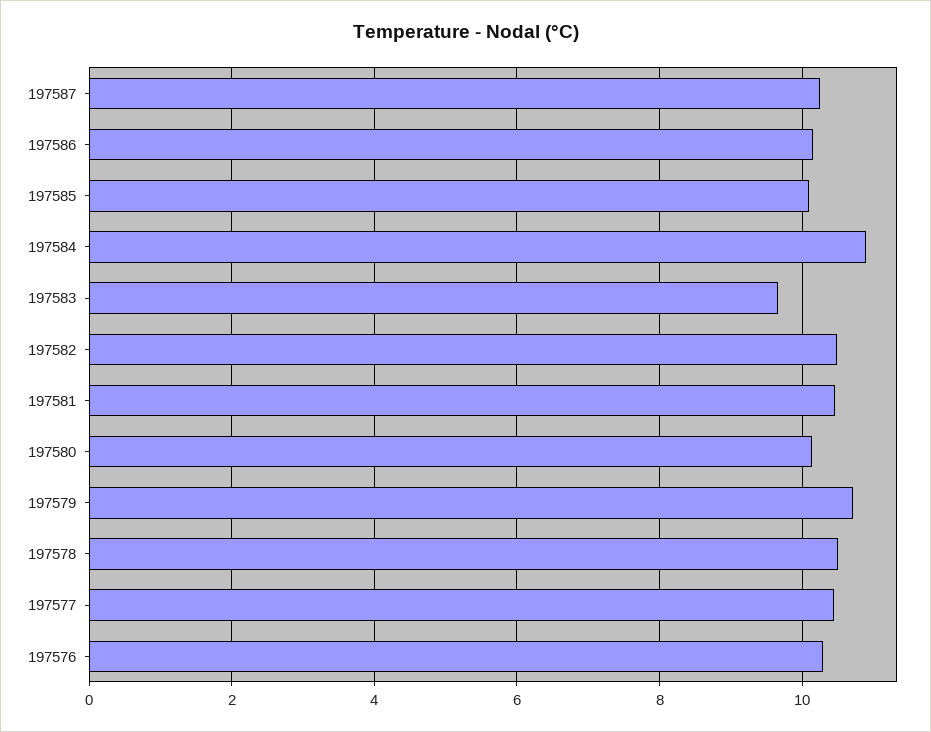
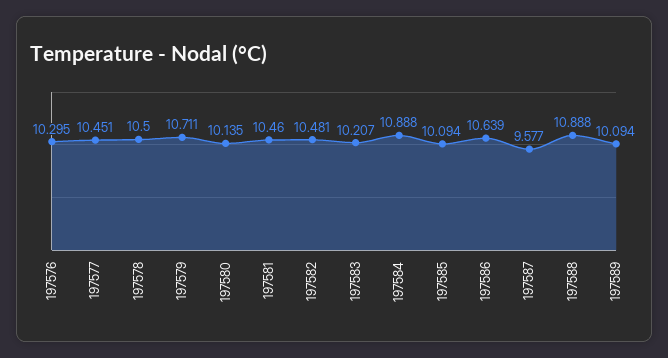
197587: 10.2 -> 9.577
197586: 10.2 -> 10.639
197583: 9.6 -> 10.207
197588: none -> 10.888
197589: none -> 10.094

